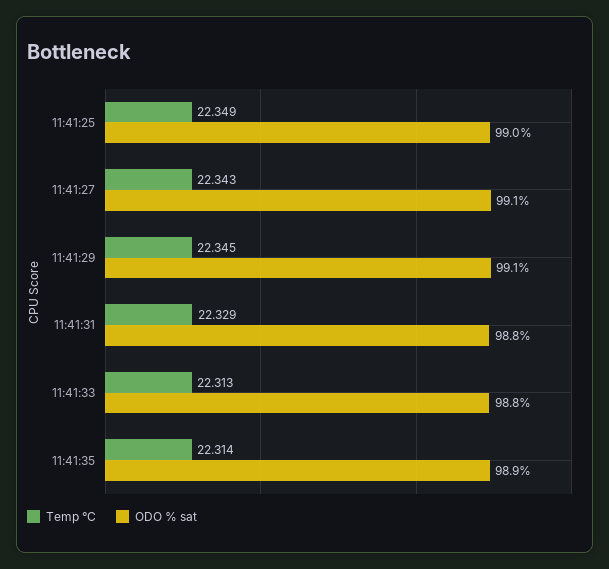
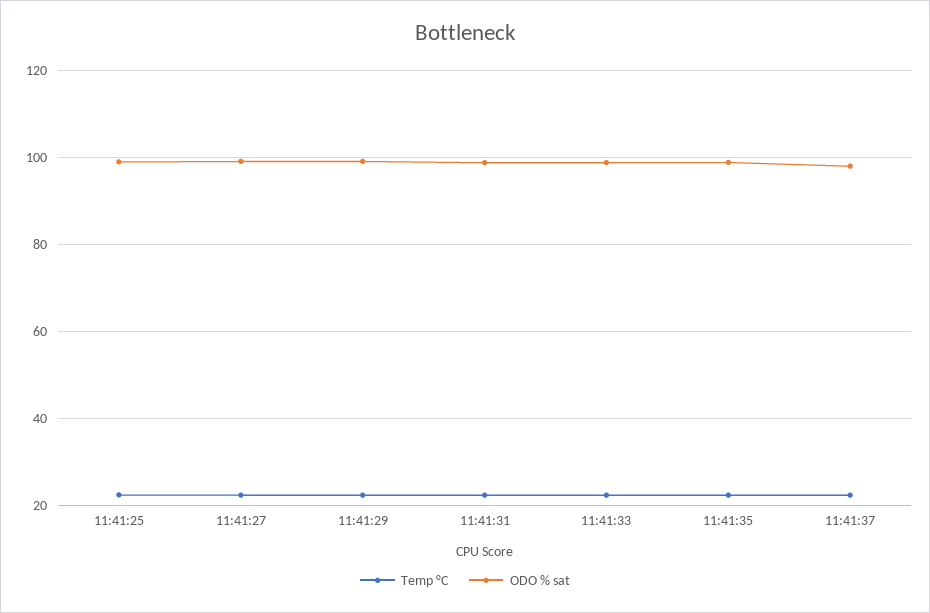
Temp °C, 11:41:37: none -> 22
ODO % sat, 11:41:37: none -> 98

